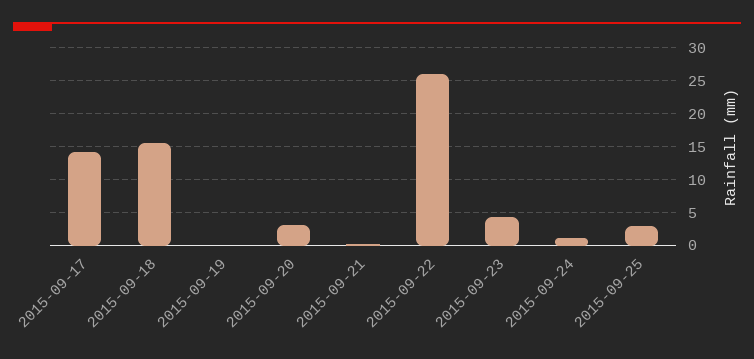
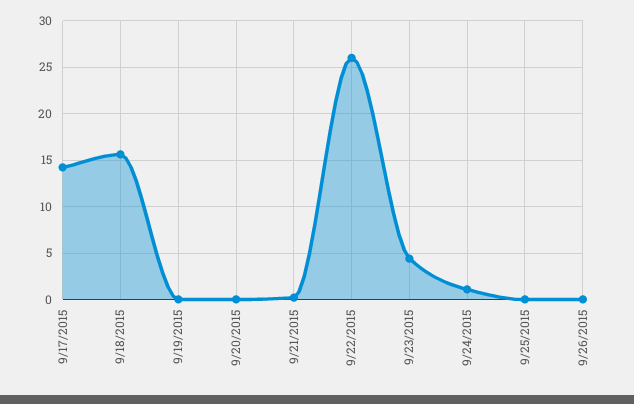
2015-09-20: 3 -> 0
2015-09-25: 3 -> 0
9/26/2015: none -> 0

